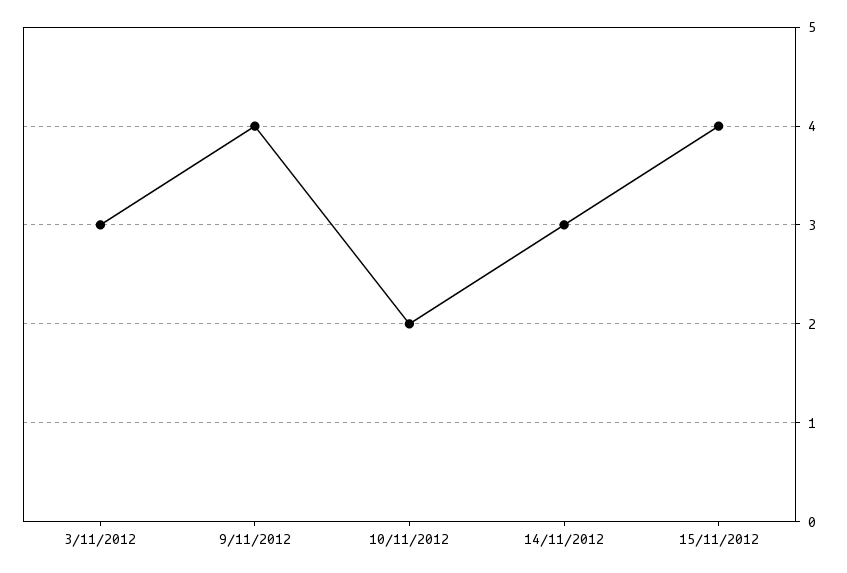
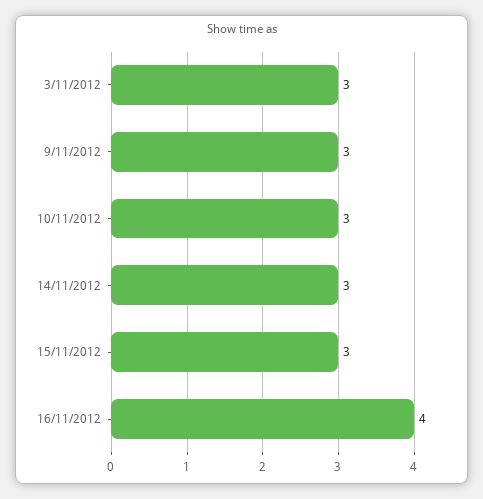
9/11/2012: 4 -> 3
10/11/2012: 2 -> 3
15/11/2012: 4 -> 3
16/11/2012: none -> 4

